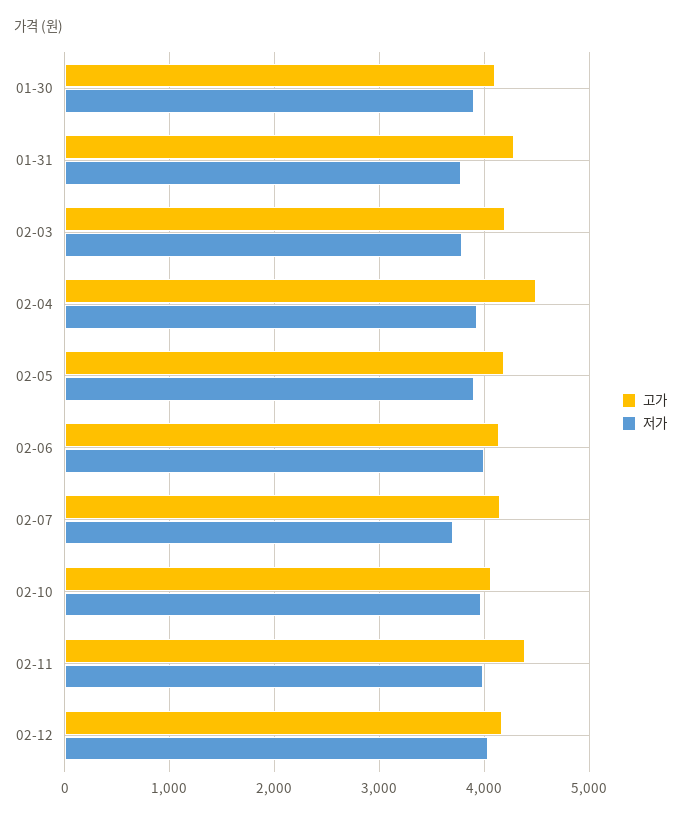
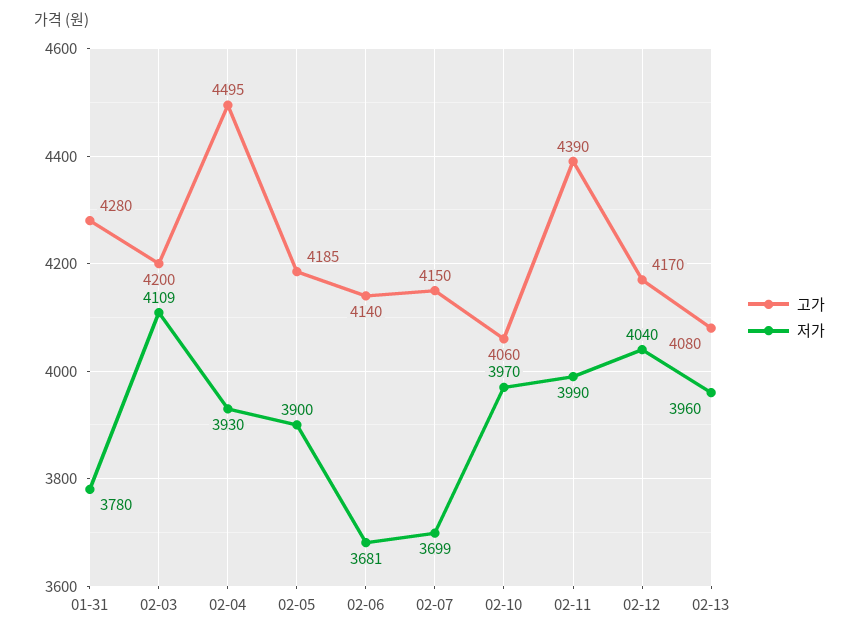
고가, 01-30: 4100 -> none
저가, 01-30: 3900 -> none
저가, 02-03: 3800 -> 4109
저가, 02-06: 4000 -> 3681
고가, 02-13: none -> 4080
저가, 02-13: none -> 3960

